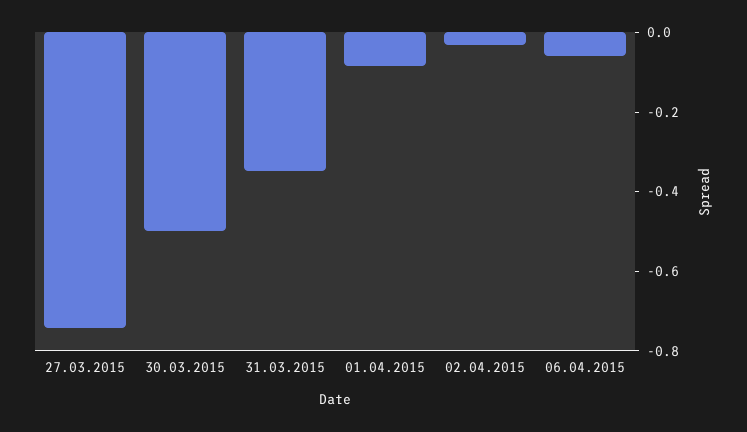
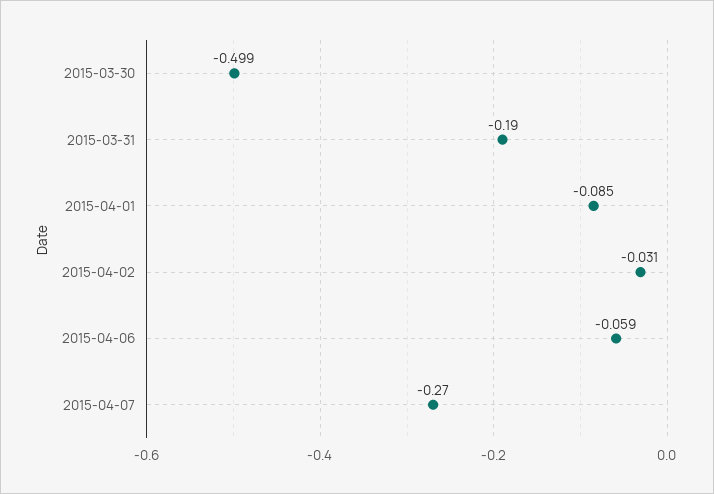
27.03.2015: -0.75 -> none
31.03.2015: -0.35 -> -0.19
2015-04-07: none -> -0.27

